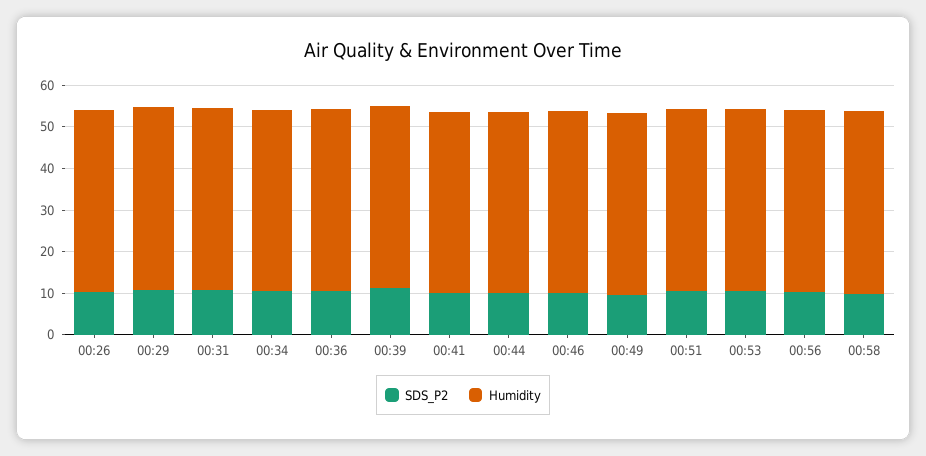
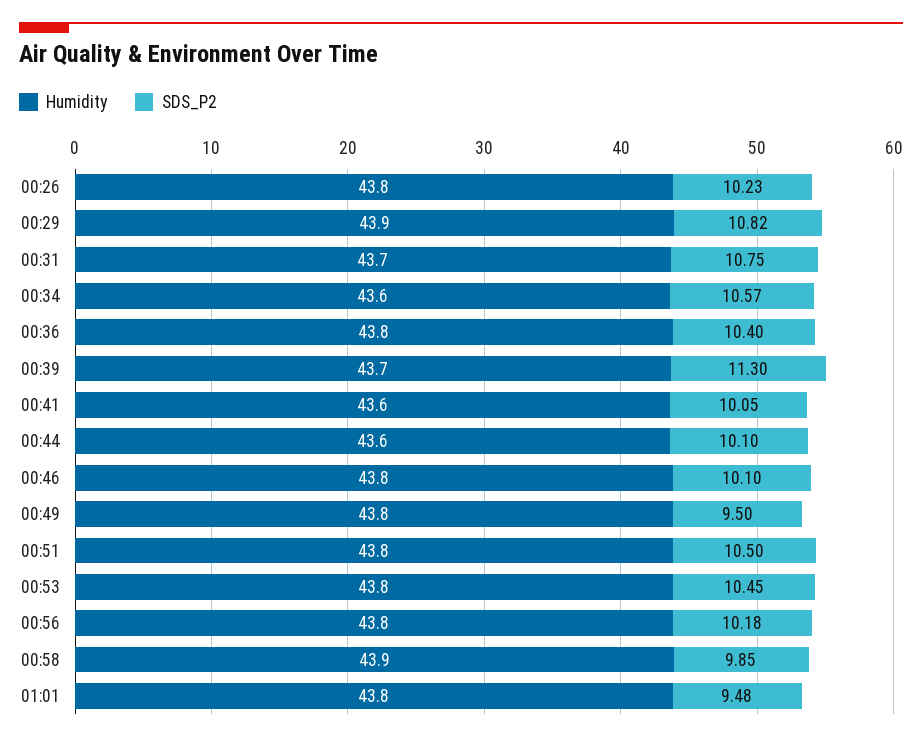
Humidity, 01:01: none -> 43.8
SDS_P2, 01:01: none -> 9.48

